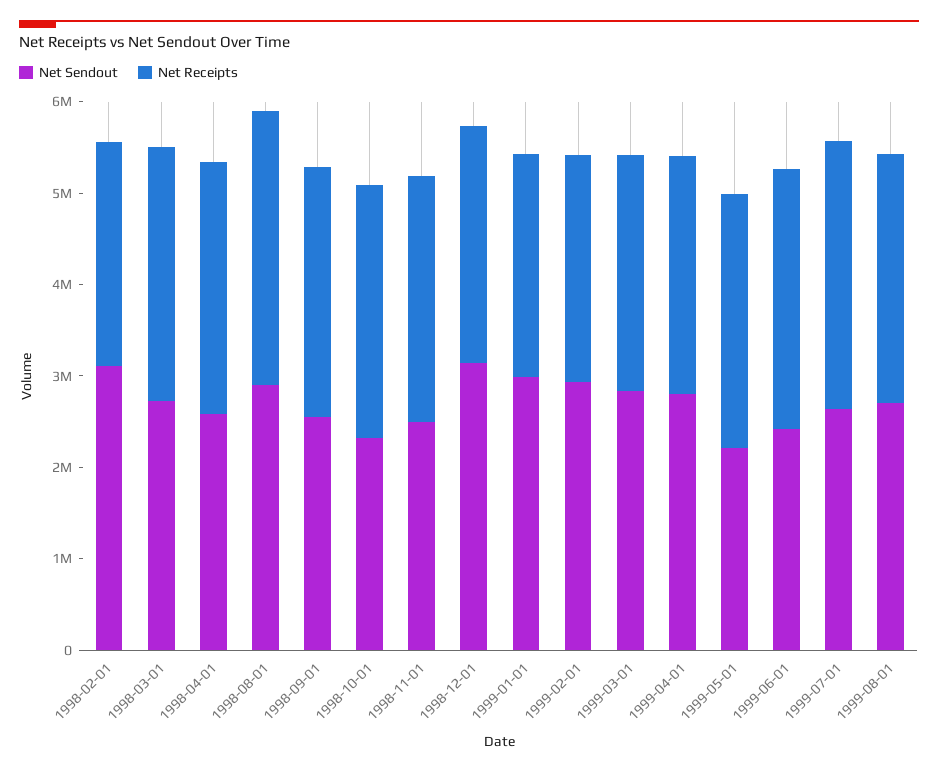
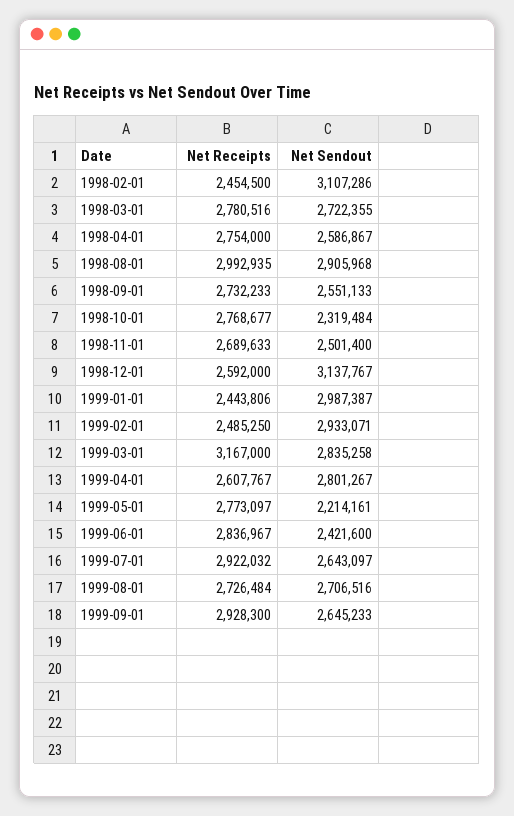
Net Receipts, 1999-03-01: 2600000 -> 3167000
Net Receipts, 1999-09-01: none -> 2928300
Net Sendout, 1999-09-01: none -> 2645233

